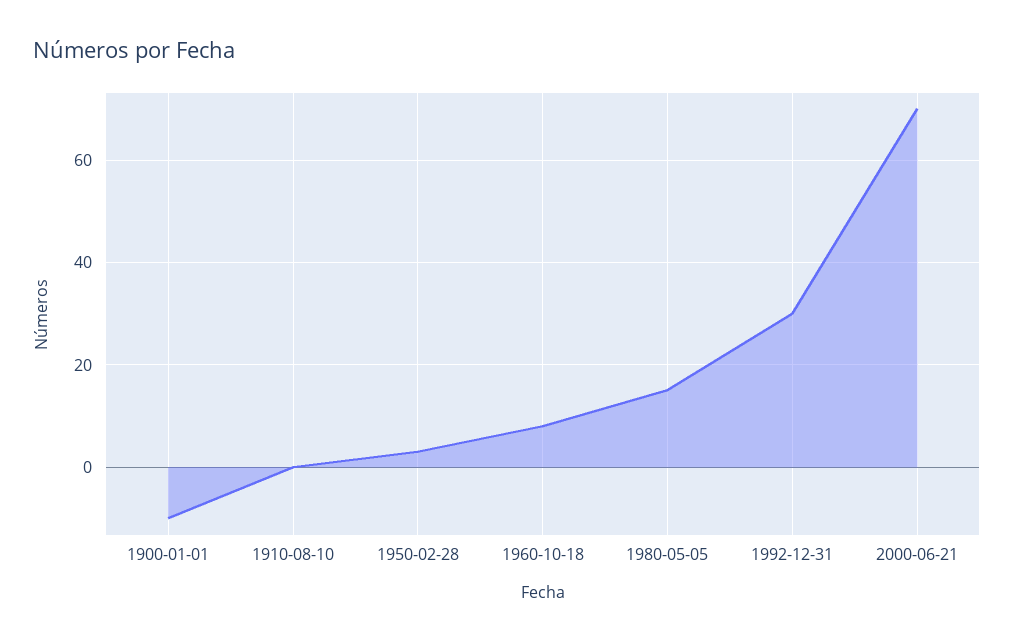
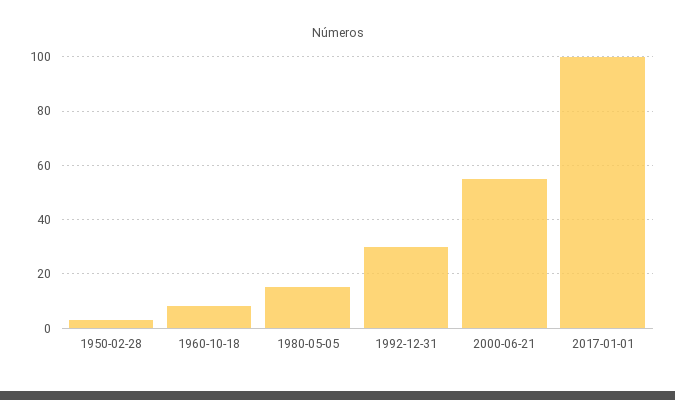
1900-01-01: -10 -> none
1910-08-10: 0 -> none
2000-06-21: 70 -> 55
2017-01-01: none -> 100

